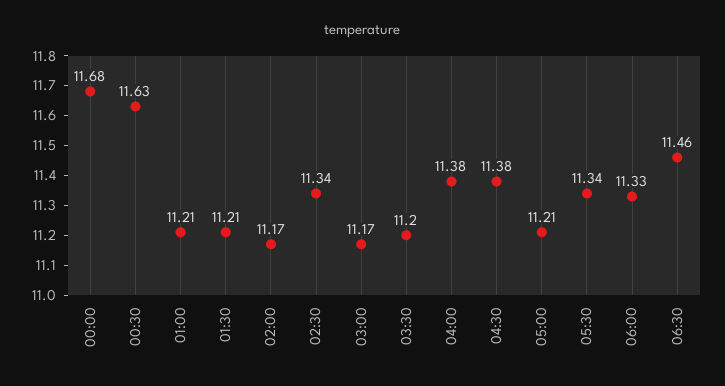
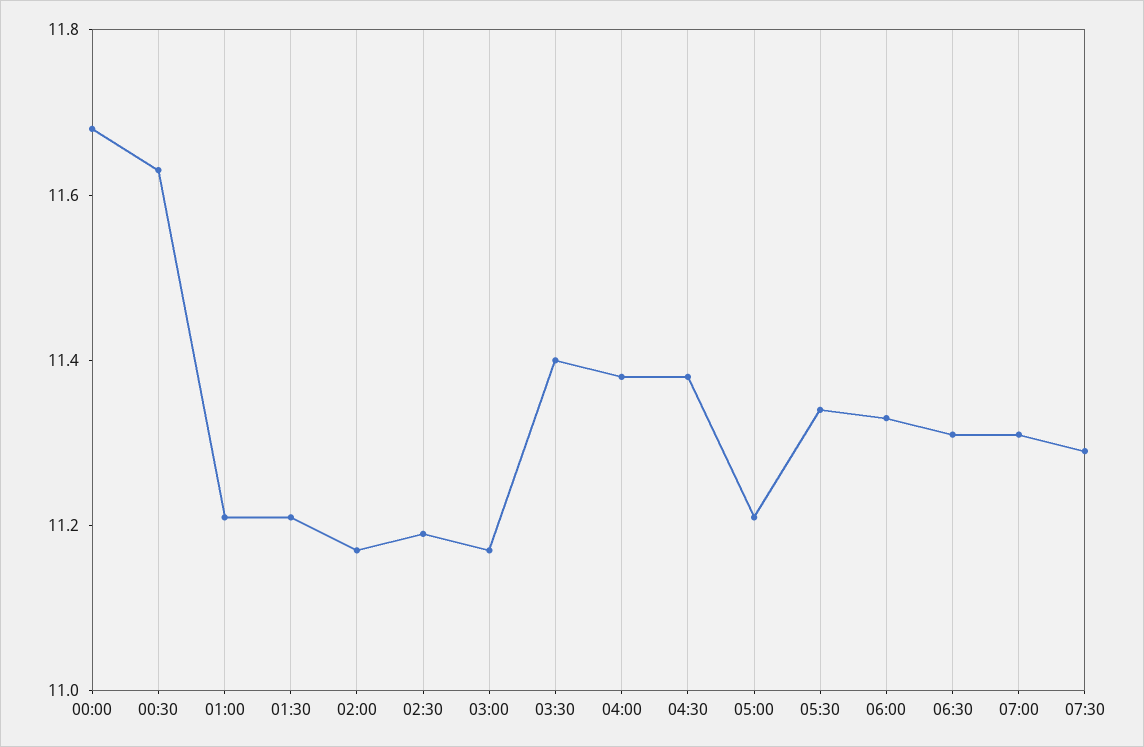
02:30: 11.34 -> 11.2
03:30: 11.2 -> 11.4
06:30: 11.46 -> 11.3
07:00: none -> 11.3
07:30: none -> 11.3

